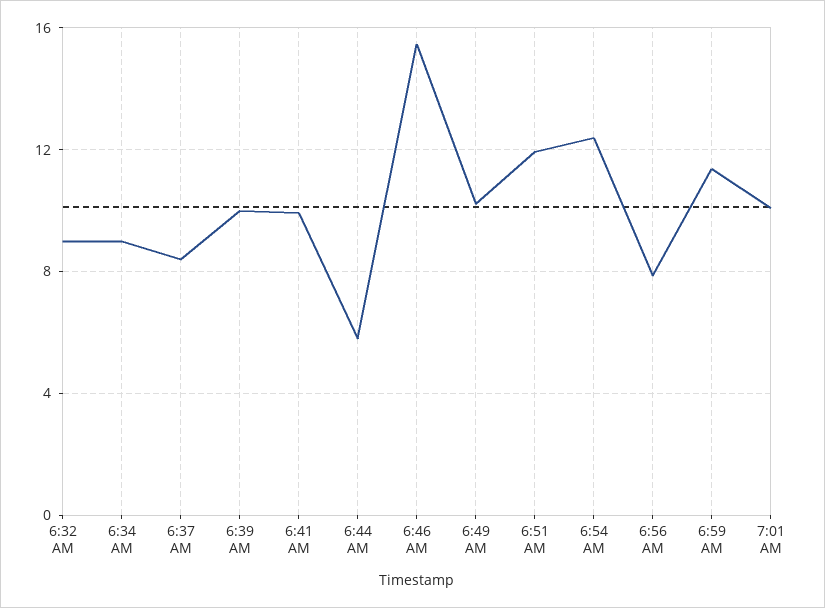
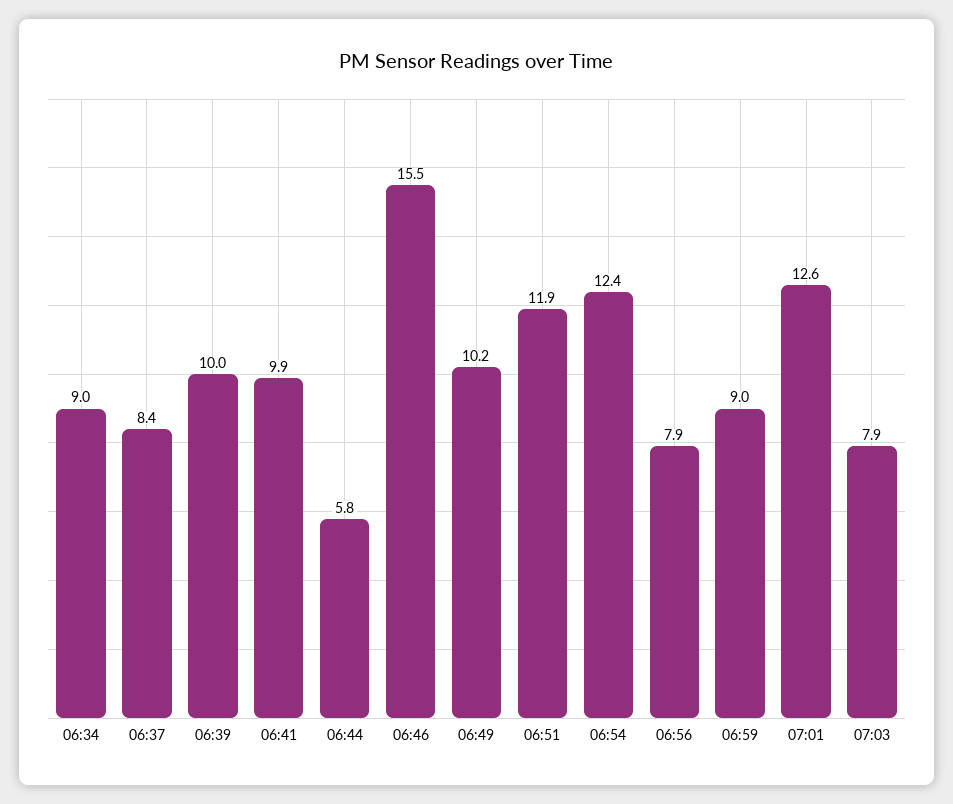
6:32 AM: 9 -> none
6:59 AM: 11.5 -> 9
7:01 AM: 10 -> 12.6
07:03: none -> 7.9

